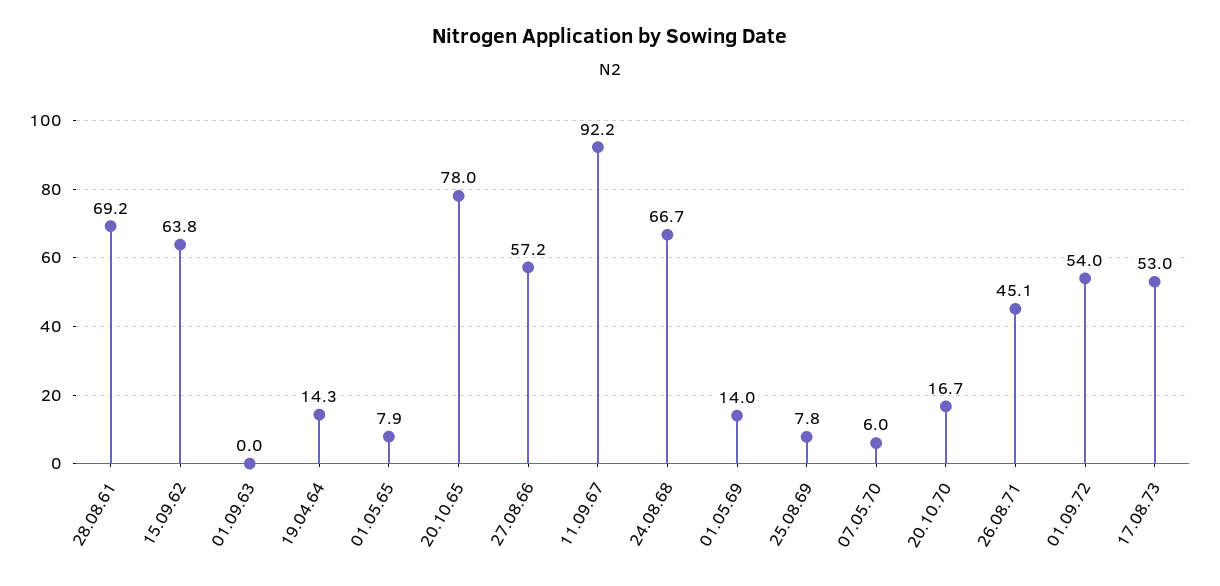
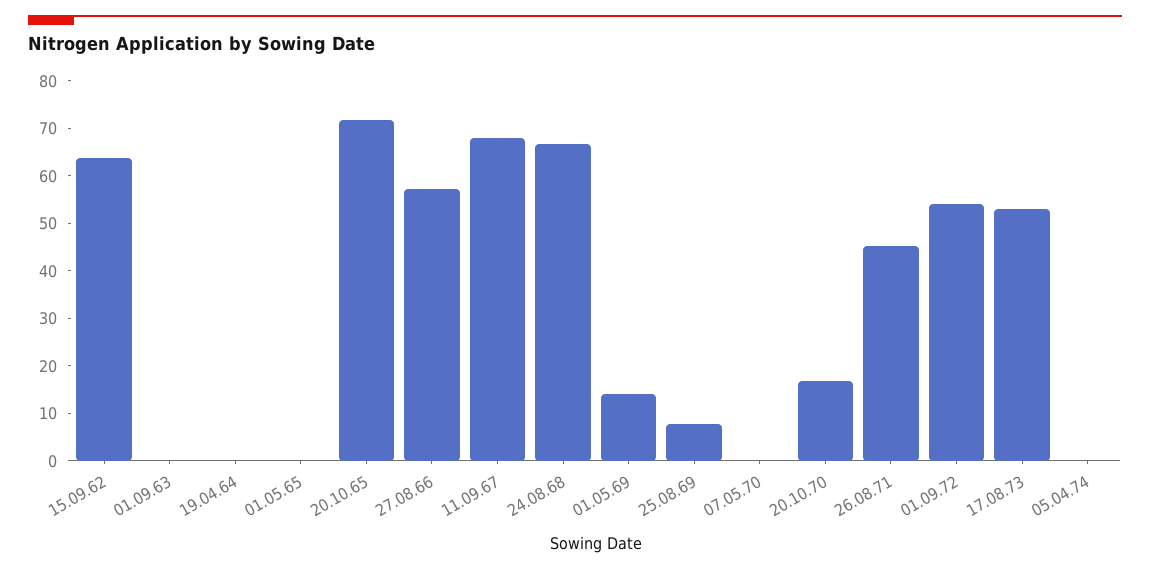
28.08.61: 69.2 -> none
19.04.64: 14.3 -> 0
01.05.65: 7.9 -> 0
20.10.65: 78 -> 72
11.09.67: 92.2 -> 68
07.05.70: 6 -> 0
05.04.74: none -> 0

